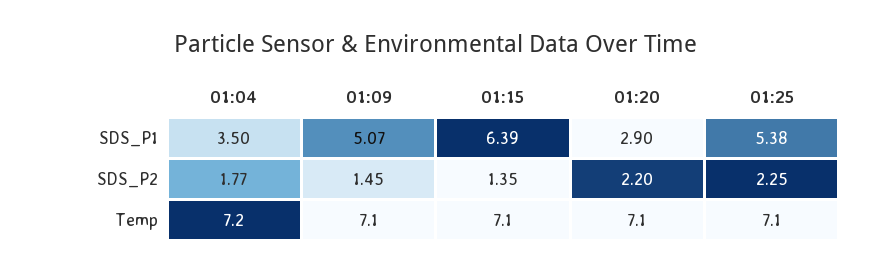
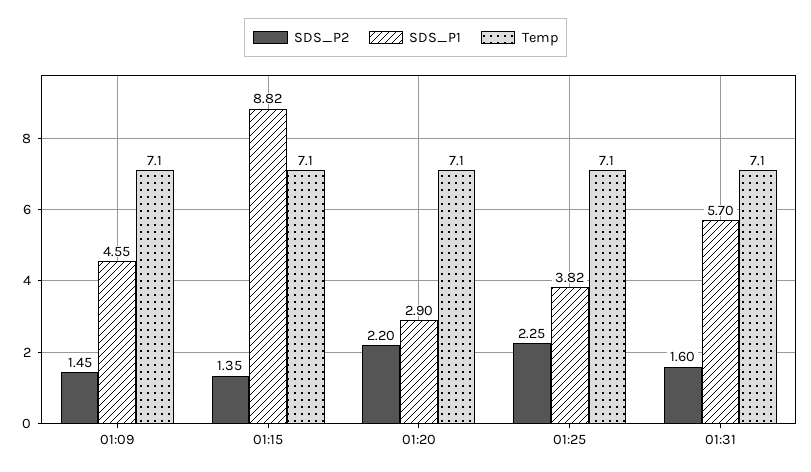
SDS_P1, 01:04: 3.5 -> none
SDS_P1, 01:09: 5.07 -> 4.55
SDS_P1, 01:15: 6.39 -> 8.82
SDS_P1, 01:25: 5.38 -> 3.82
SDS_P2, 01:04: 1.77 -> none
Temp, 01:04: 7.2 -> none
SDS_P2, 01:31: none -> 1.6
SDS_P1, 01:31: none -> 5.7
Temp, 01:31: none -> 7.1

